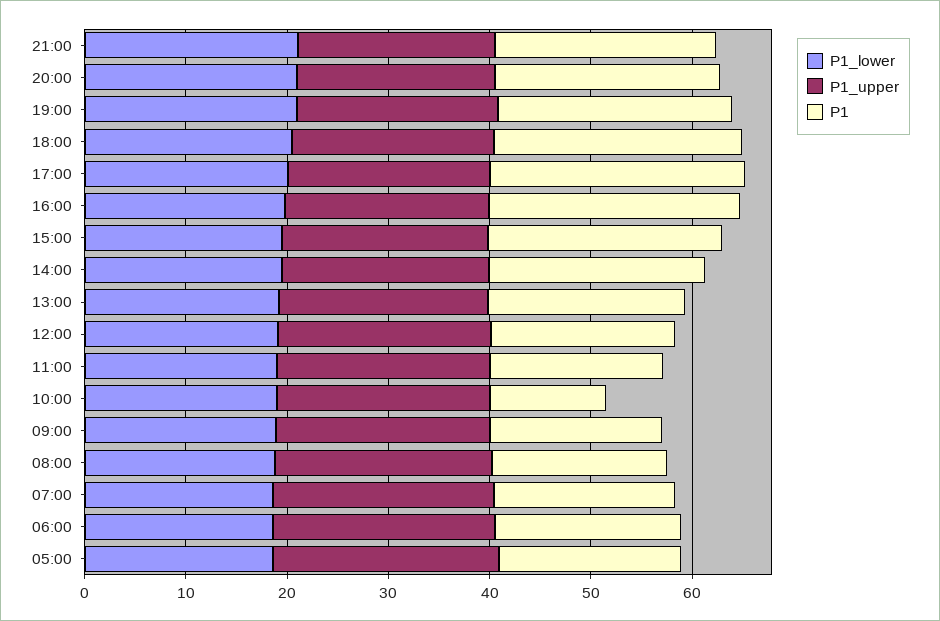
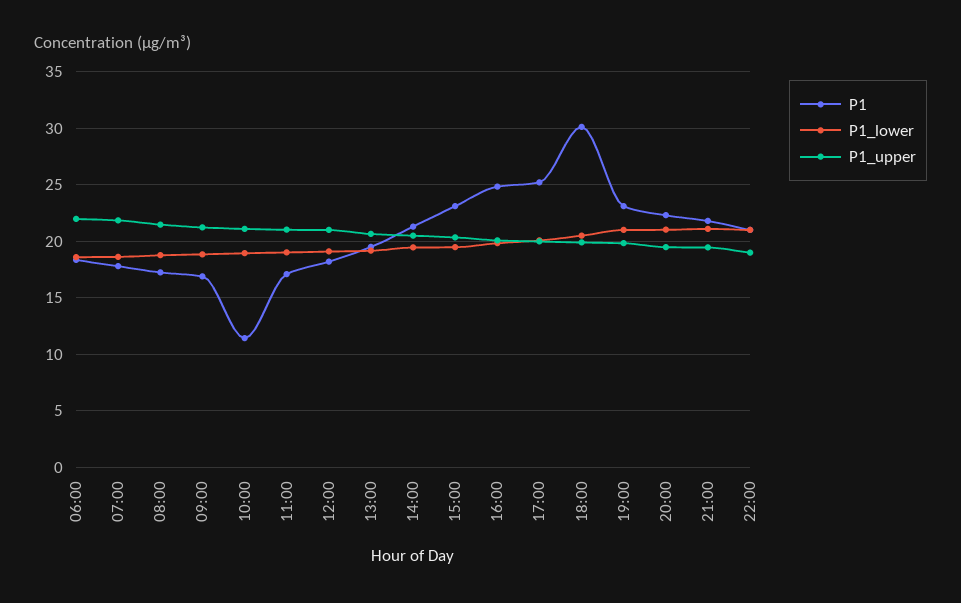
P1, 18:00: 24 -> 30
P1_lower, 05:00: 18 -> none
P1_upper, 05:00: 22 -> none
P1, 05:00: 18 -> none
P1, 22:00: none -> 21
P1_lower, 22:00: none -> 21
P1_upper, 22:00: none -> 19

